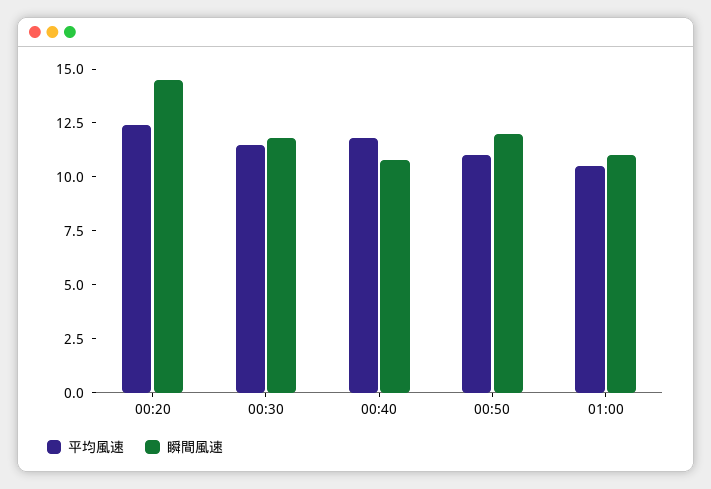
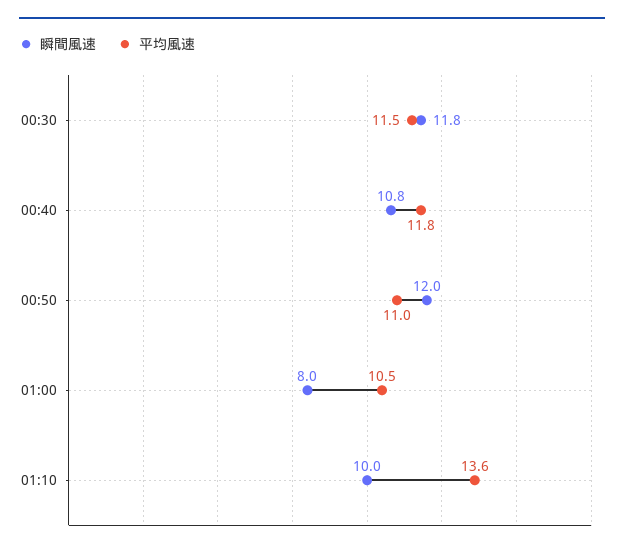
平均風速, 00:20: 12.5 -> none
瞬間風速, 00:20: 14.5 -> none
瞬間風速, 01:00: 11 -> 8
瞬間風速, 01:10: none -> 10
平均風速, 01:10: none -> 13.6

